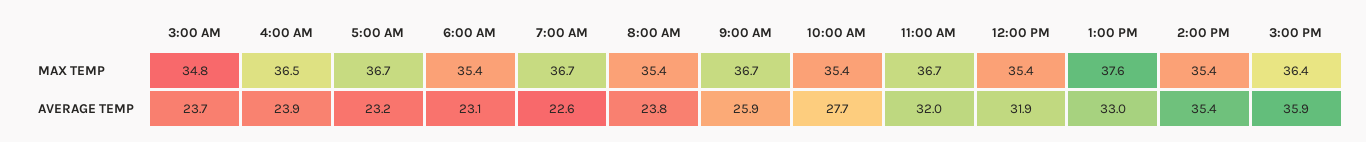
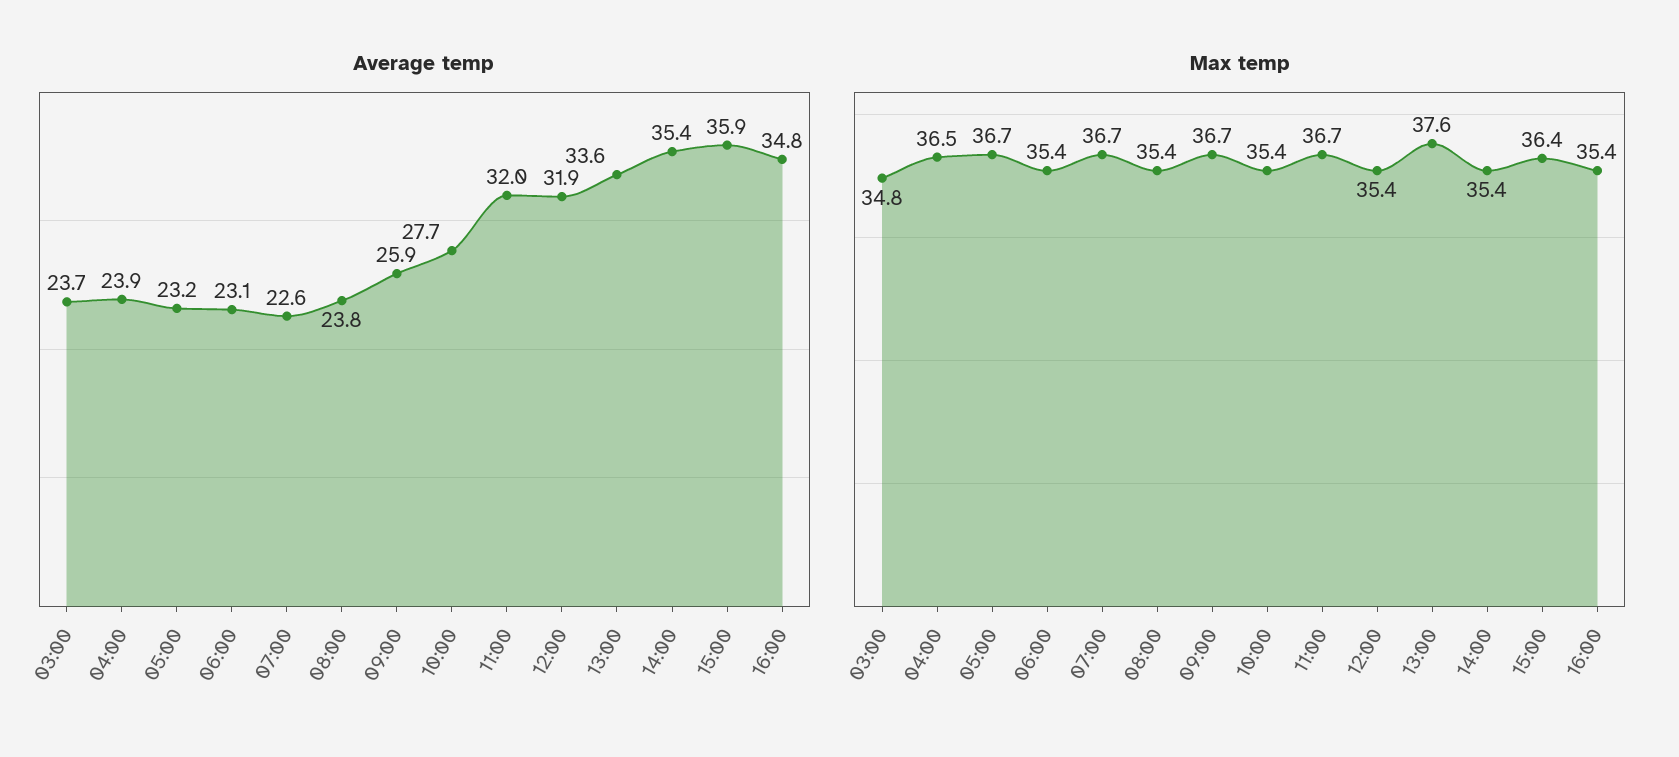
AVERAGE TEMP, 1:00 PM: 33 -> 33.6
AVERAGE TEMP, 16:00: none -> 34.8
MAX TEMP, 16:00: none -> 35.4

